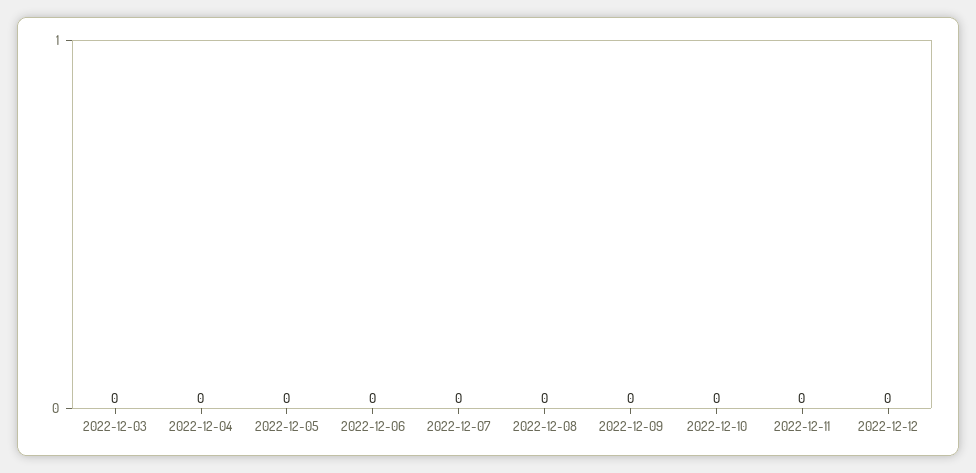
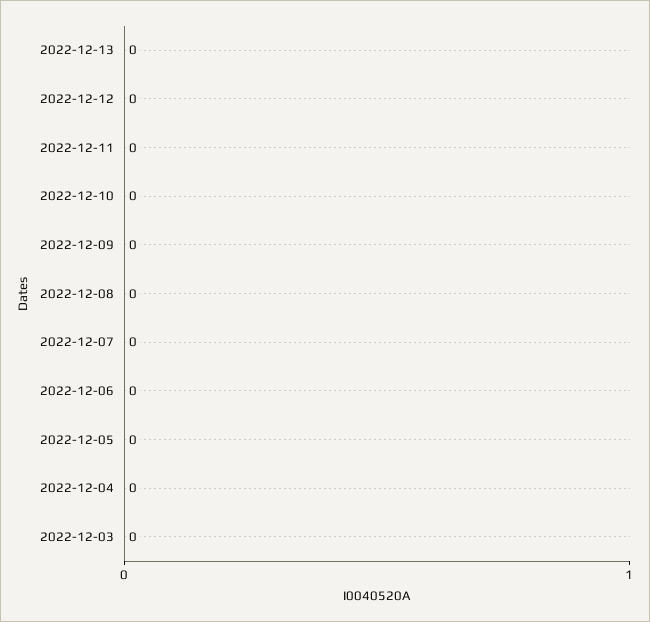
2022-12-13: none -> 0

